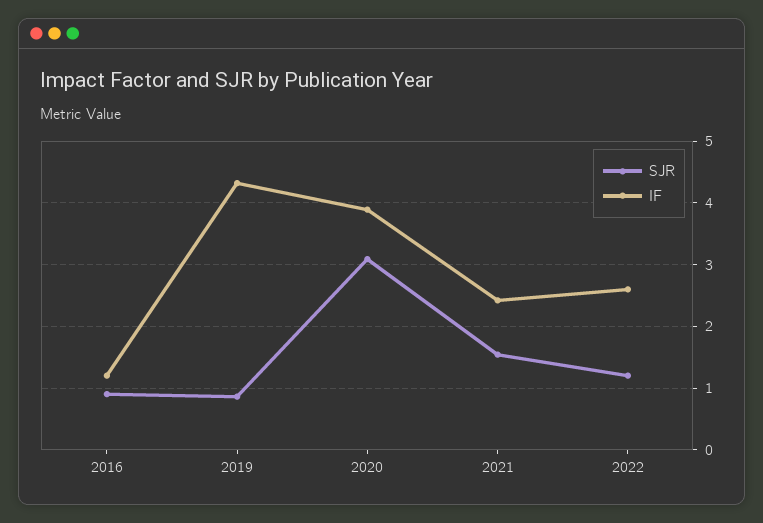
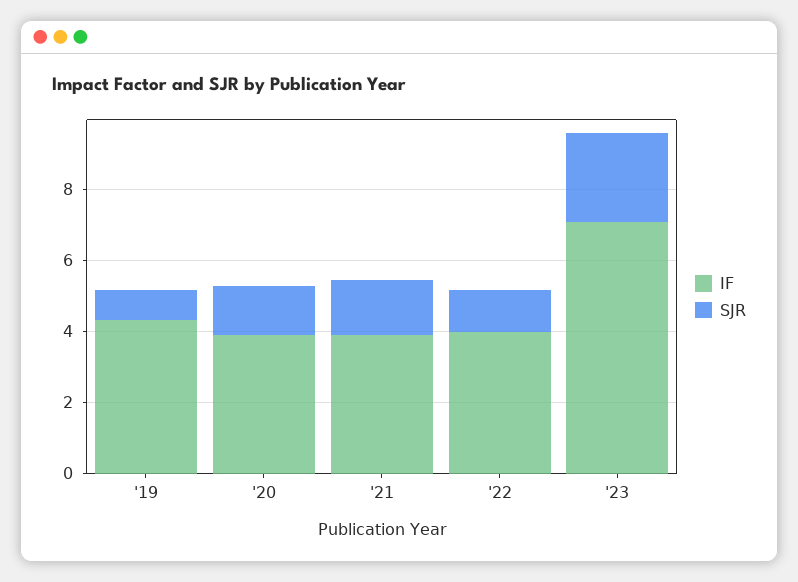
SJR, 2016: 0.9 -> none
IF, 2016: 1.2 -> none
SJR, 2020: 3.1 -> 1.5
IF, 2021: 2.4 -> 4
IF, 2022: 2.6 -> 4
IF, '23: none -> 7
SJR, '23: none -> 2.5

